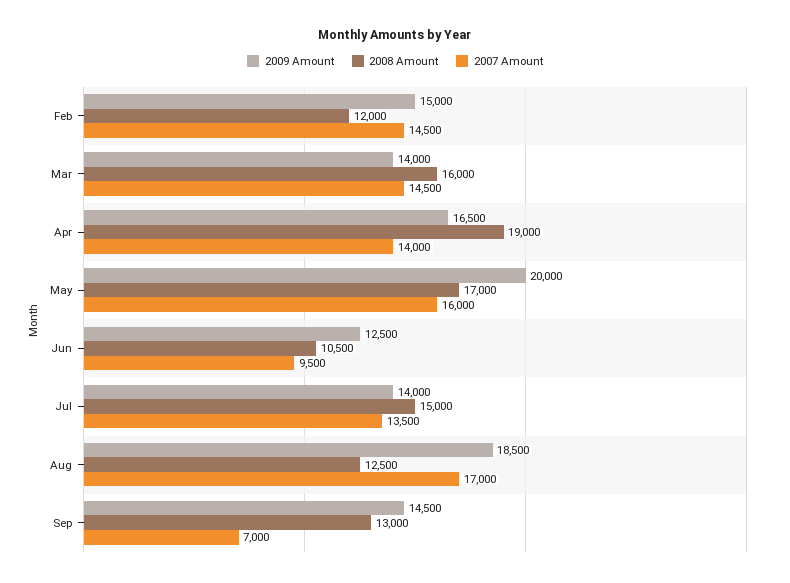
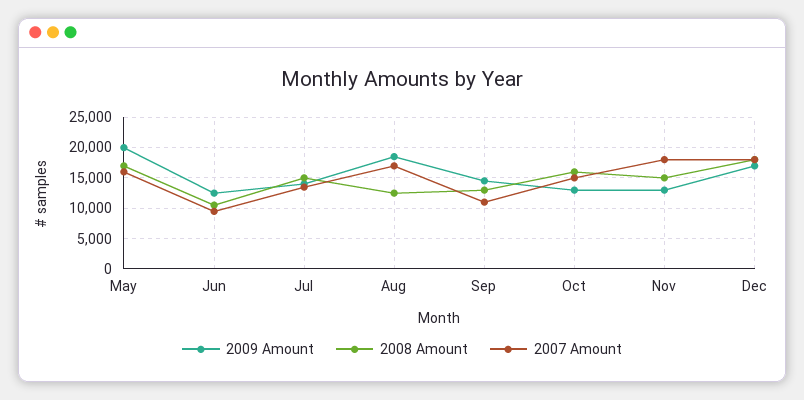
2009 Amount, Feb: 15000 -> none
2008 Amount, Feb: 12000 -> none
2007 Amount, Feb: 14500 -> none
2009 Amount, Mar: 14000 -> none
2008 Amount, Mar: 16000 -> none
2007 Amount, Mar: 14500 -> none
2009 Amount, Apr: 16500 -> none
2008 Amount, Apr: 19000 -> none
2007 Amount, Apr: 14000 -> none
2007 Amount, Sep: 7000 -> 11000
2009 Amount, Oct: none -> 13000
2008 Amount, Oct: none -> 16000
2007 Amount, Oct: none -> 15000
2009 Amount, Nov: none -> 13000
2008 Amount, Nov: none -> 15000
2007 Amount, Nov: none -> 18000
2009 Amount, Dec: none -> 17000
2008 Amount, Dec: none -> 18000
2007 Amount, Dec: none -> 18000

